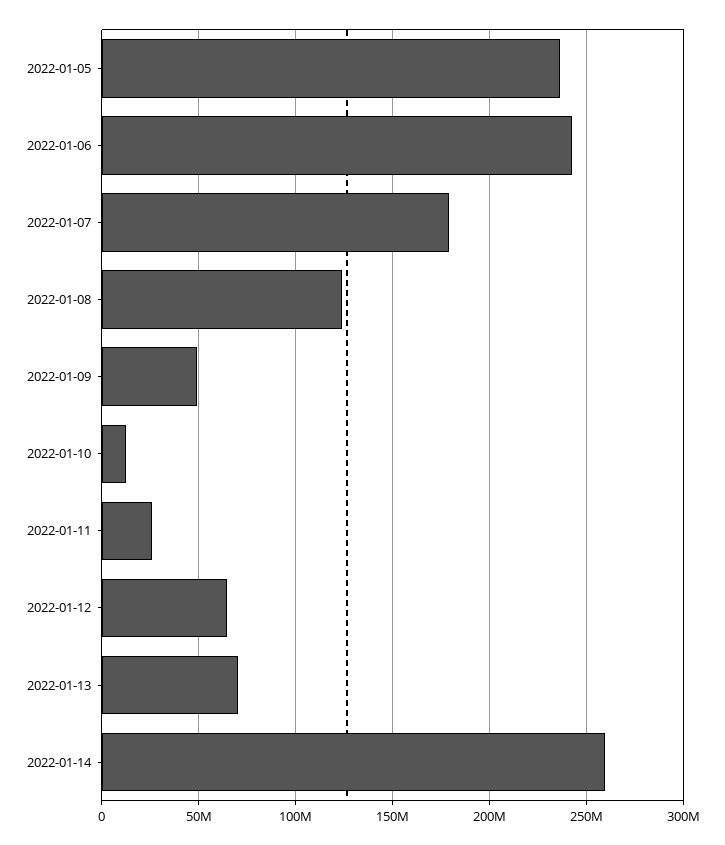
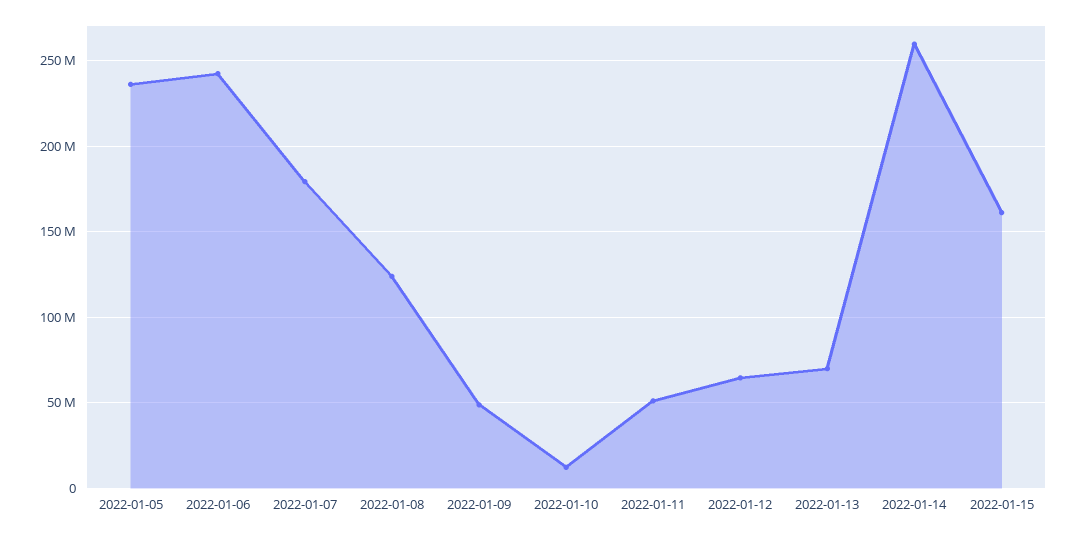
2022-01-11: 25000000 -> 50000000
2022-01-15: none -> 160000000

